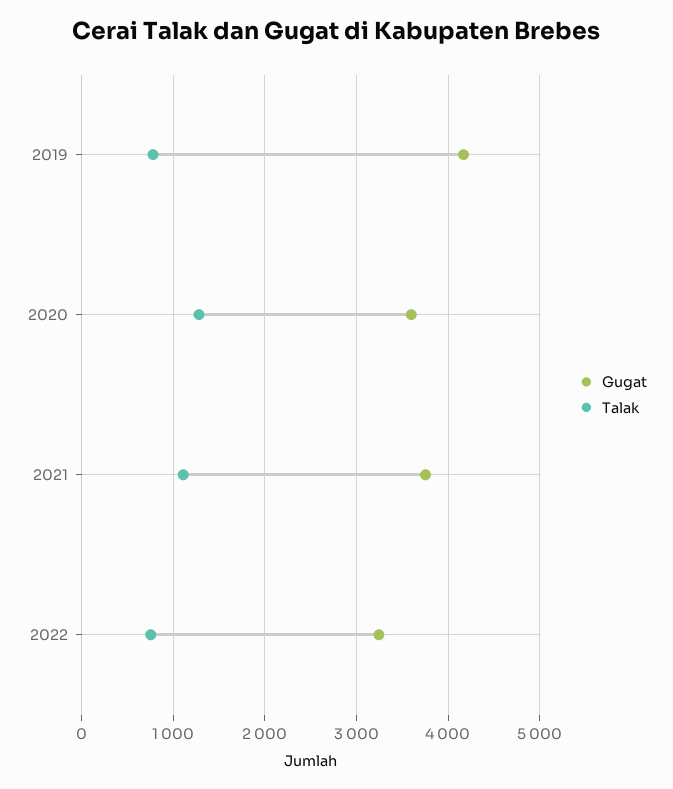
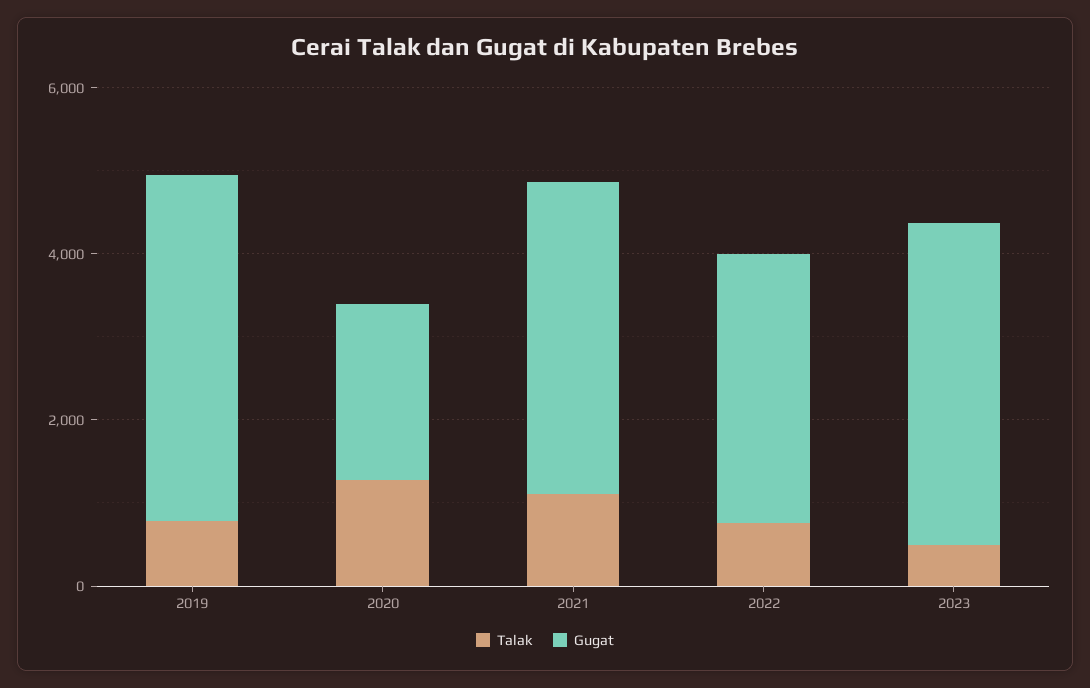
Gugat, 2020: 3600 -> 2000
Talak, 2023: none -> 500
Gugat, 2023: none -> 4000

